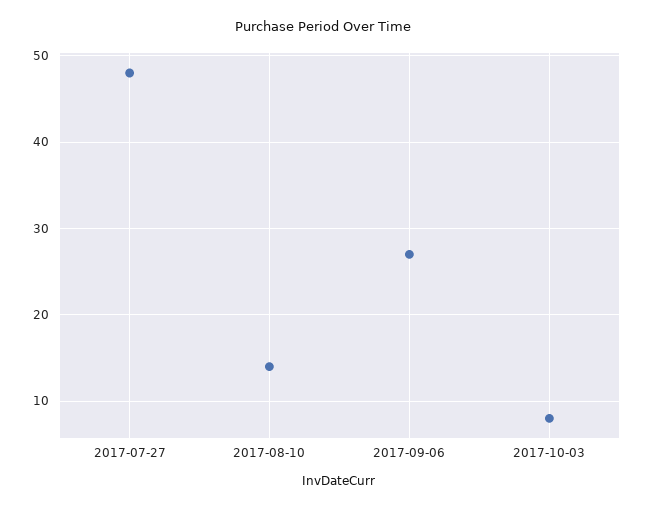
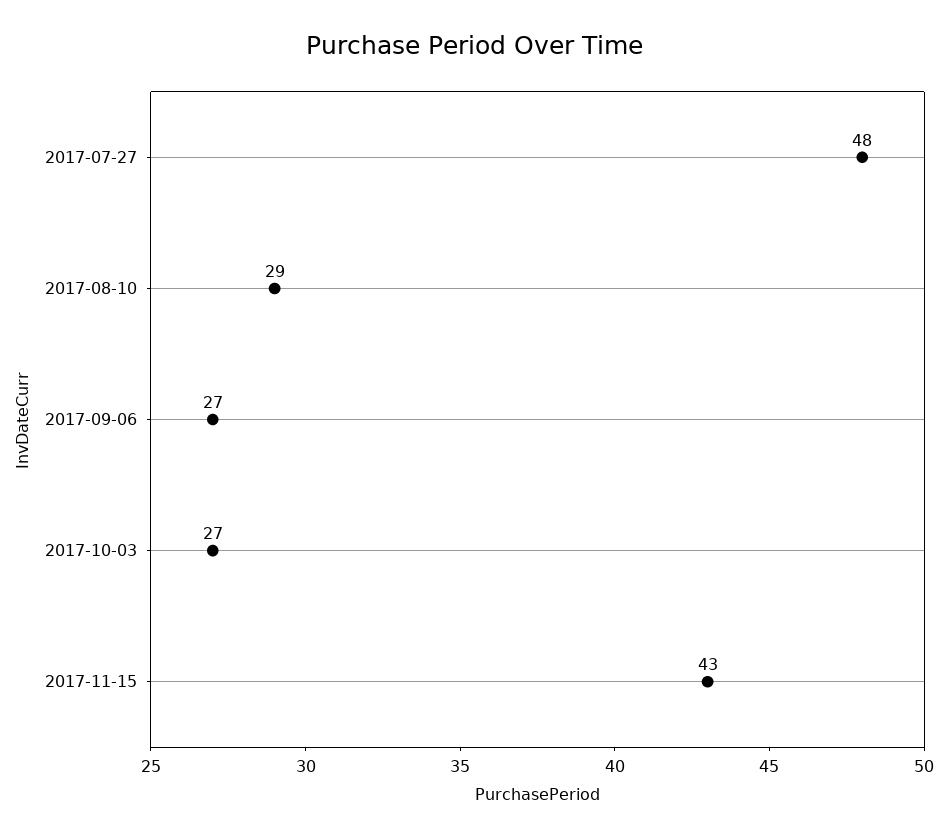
2017-08-10: 14 -> 29
2017-10-03: 8 -> 27
2017-11-15: none -> 43

